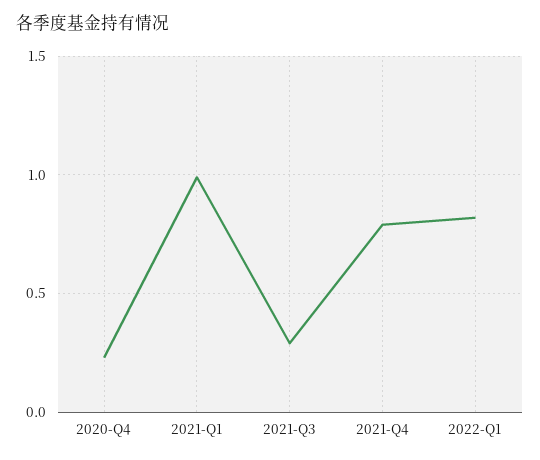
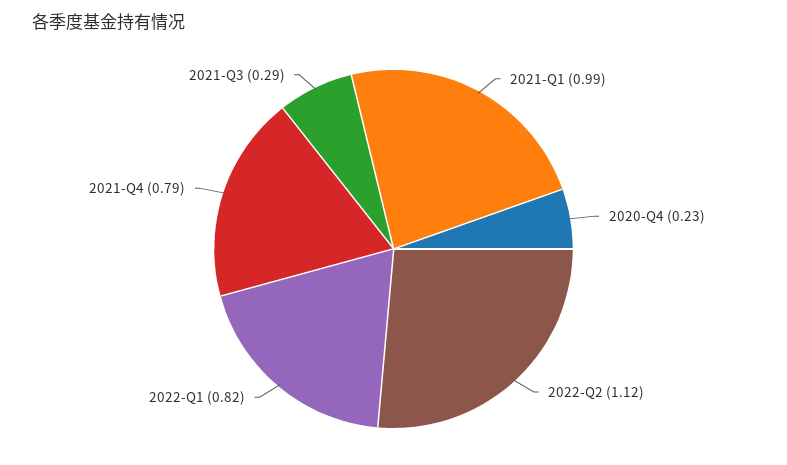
2022-Q2: none -> 1.12

